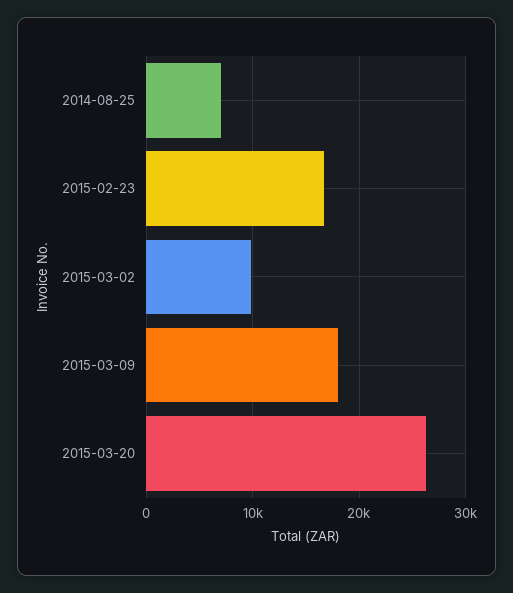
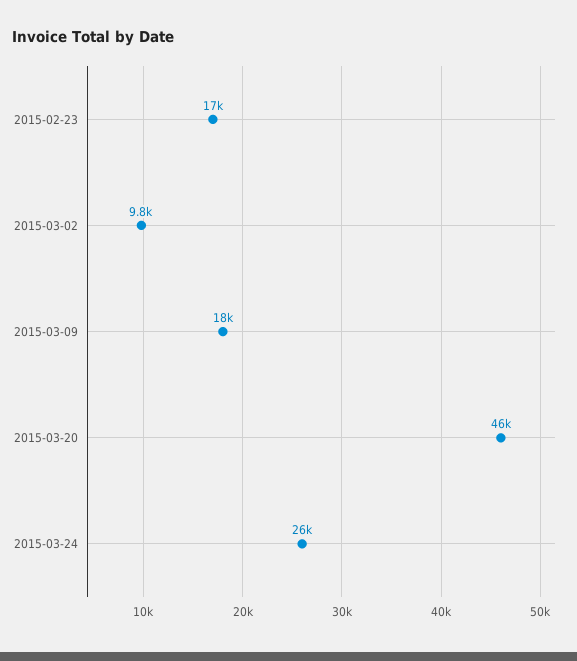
2014-08-25: 7000 -> none
2015-03-20: 26000 -> 46000
2015-03-24: none -> 26000

